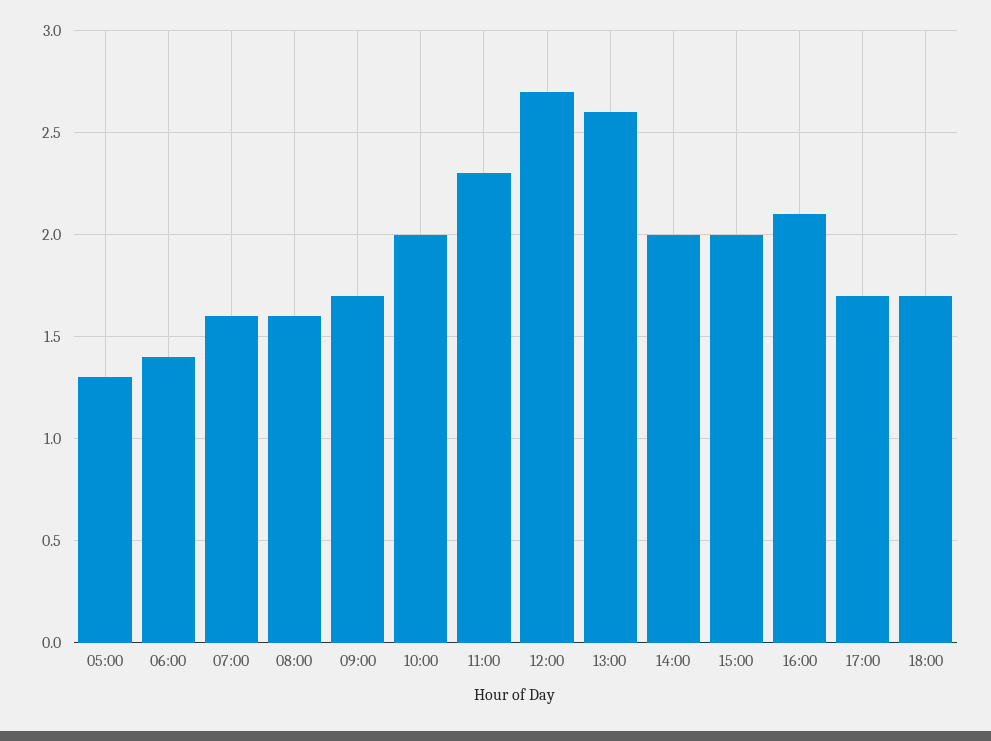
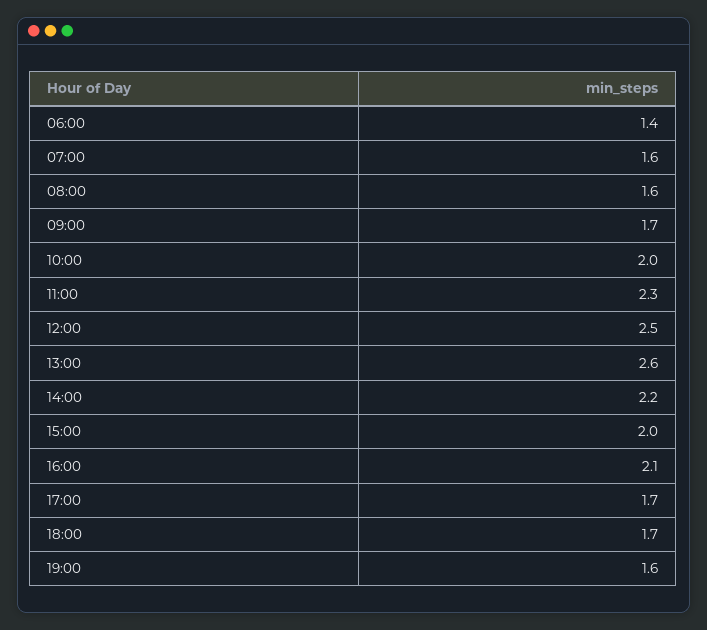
05:00: 1.3 -> none
12:00: 2.7 -> 2.5
14:00: 2 -> 2.2
19:00: none -> 1.6

